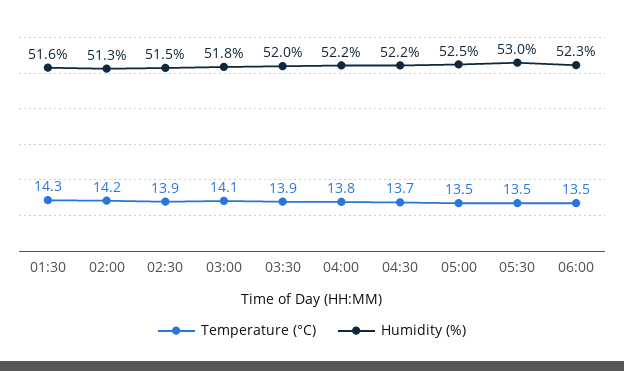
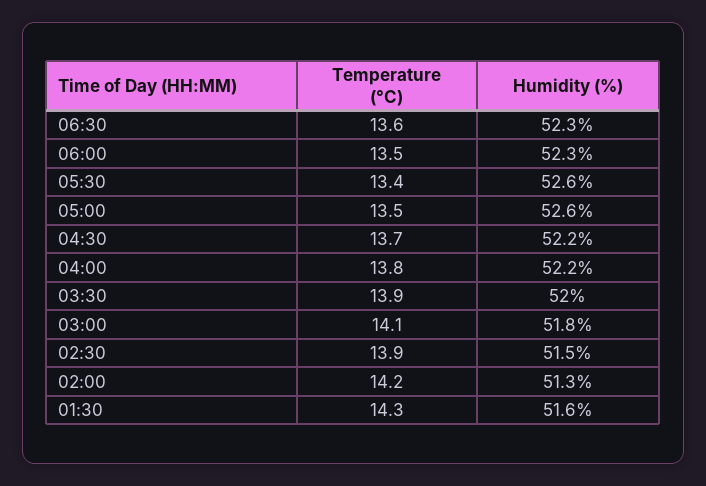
Humidity (%), 05:00: 52.5 -> 52.6
Temperature (°C), 05:30: 13.5 -> 13.4
Humidity (%), 05:30: 53 -> 52.6
Temperature (°C), 06:30: none -> 13.6
Humidity (%), 06:30: none -> 52.3

